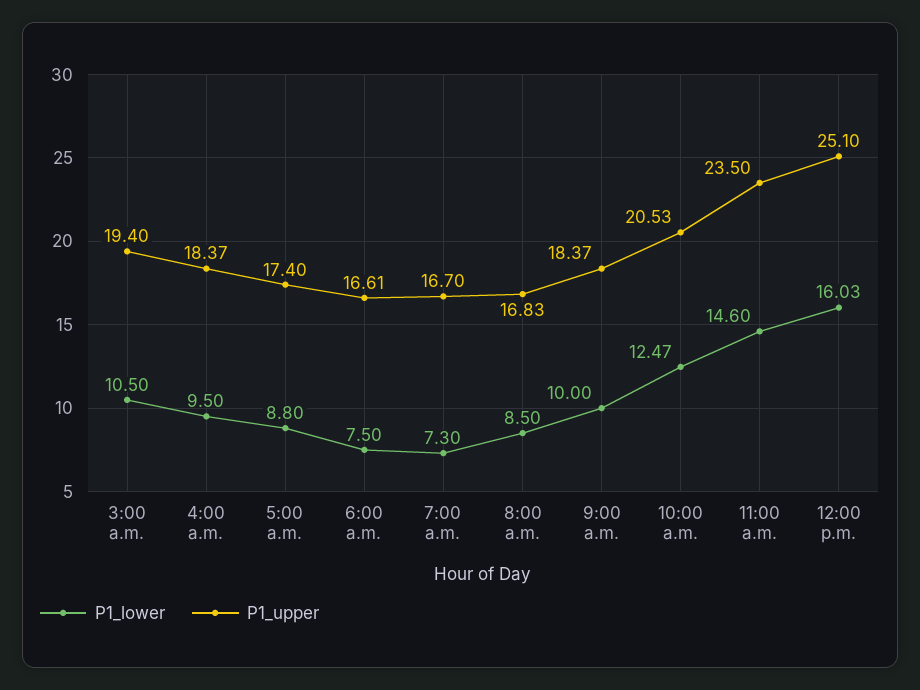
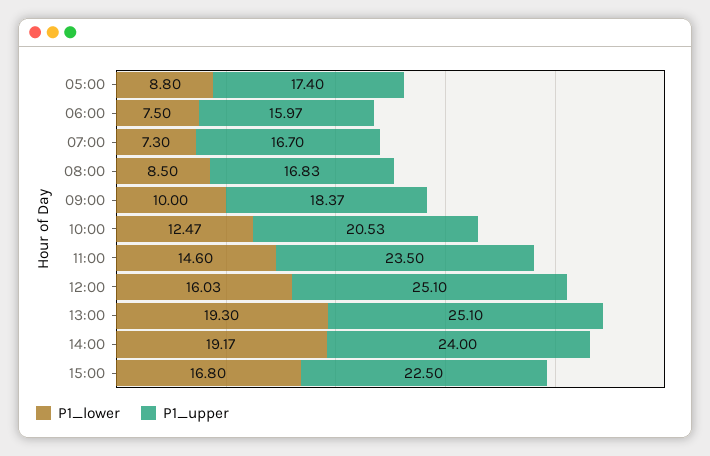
P1_lower, 3:00 a.m.: 10.5 -> none
P1_upper, 3:00 a.m.: 19.4 -> none
P1_lower, 4:00 a.m.: 9.5 -> none
P1_upper, 4:00 a.m.: 18.37 -> none
P1_upper, 6:00 a.m.: 16.61 -> 15.97
P1_lower, 13:00: none -> 19.3
P1_upper, 13:00: none -> 25.1
P1_lower, 14:00: none -> 19.17
P1_upper, 14:00: none -> 24
P1_lower, 15:00: none -> 16.8
P1_upper, 15:00: none -> 22.5

